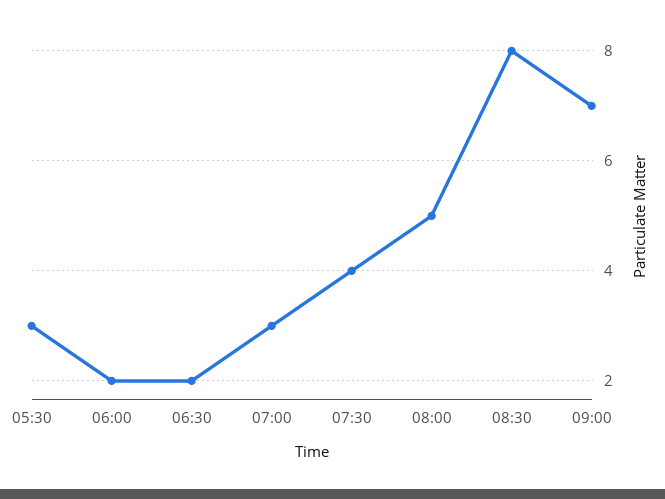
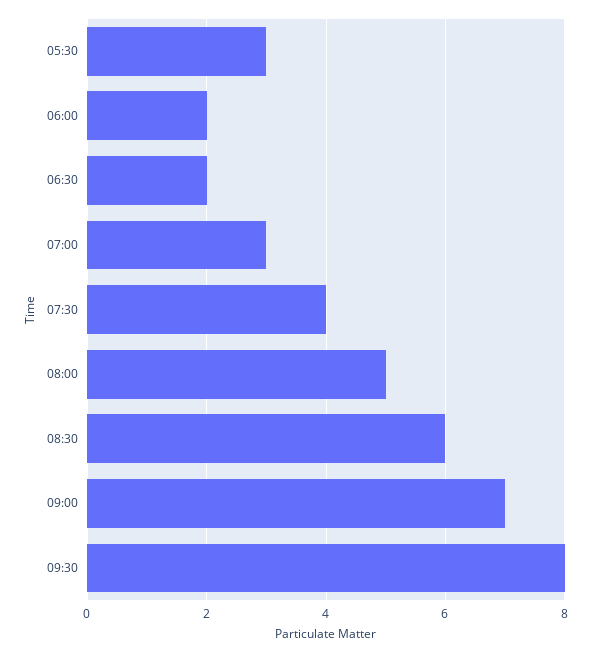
08:30: 8 -> 6
09:30: none -> 8

